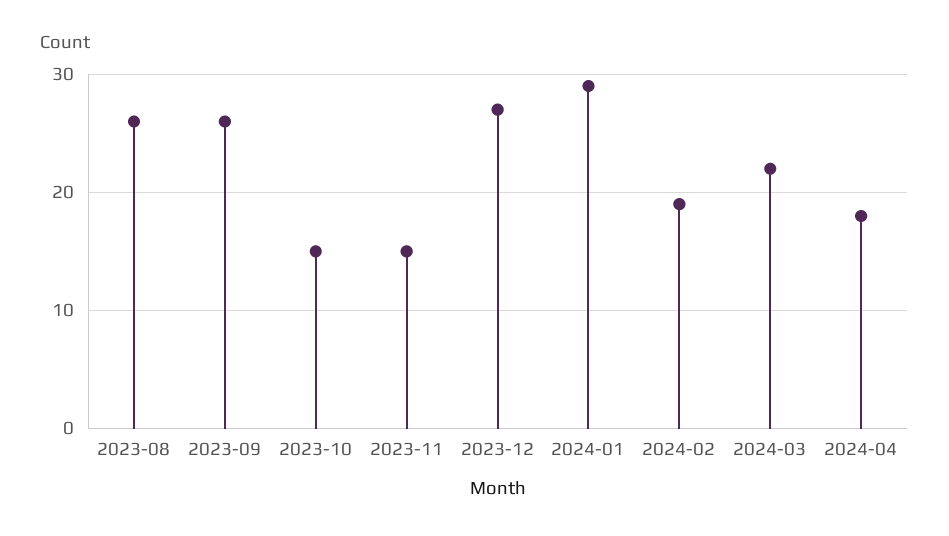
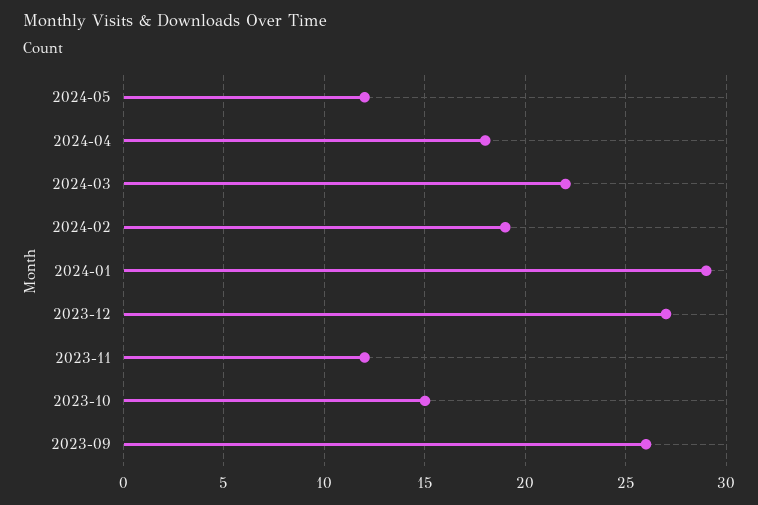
2023-08: 26 -> none
2023-11: 15 -> 12
2024-05: none -> 12

